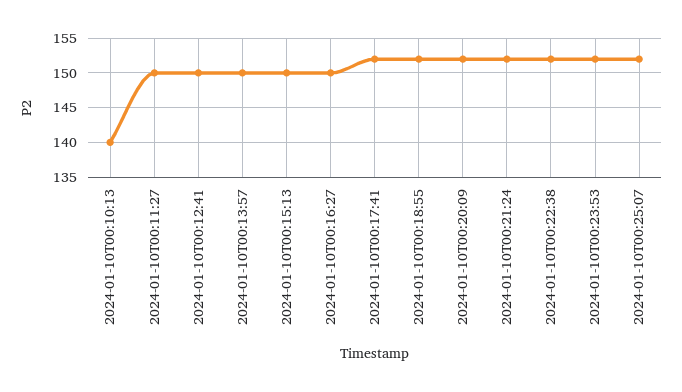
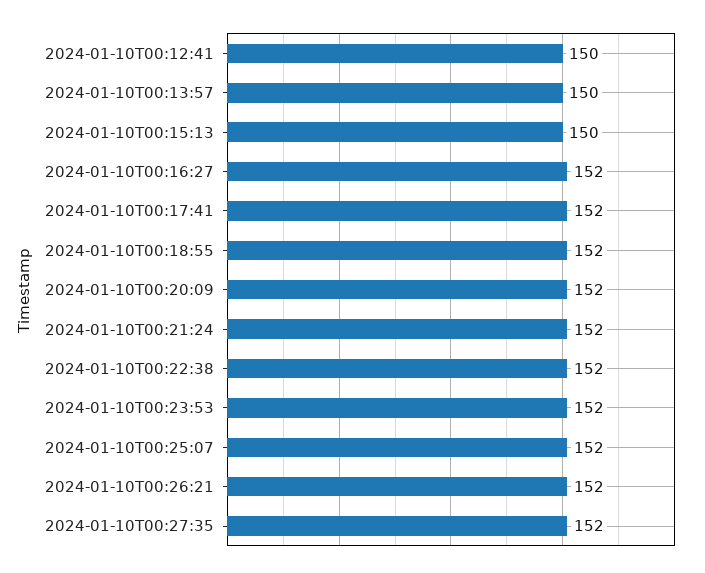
2024-01-10T00:10:13: 140 -> none
2024-01-10T00:11:27: 150 -> none
2024-01-10T00:16:27: 150 -> 152
2024-01-10T00:26:21: none -> 152
2024-01-10T00:27:35: none -> 152

